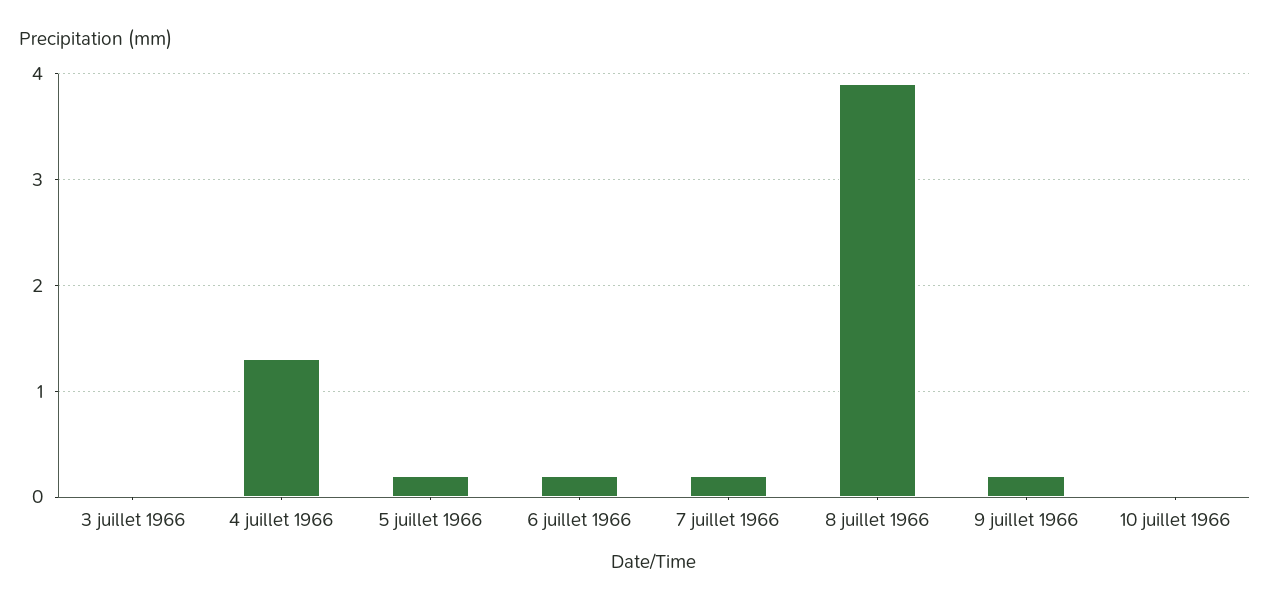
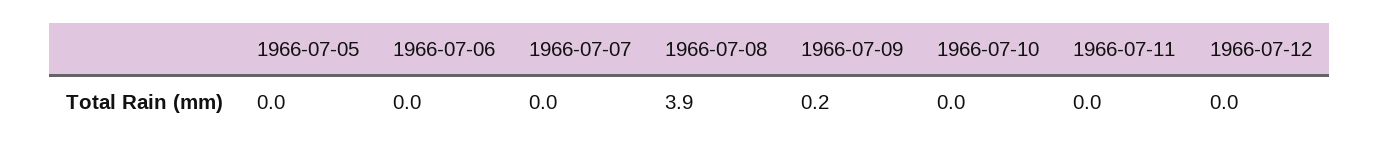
3 juillet 1966: 0 -> none
4 juillet 1966: 1.3 -> none
5 juillet 1966: 0.2 -> 0
6 juillet 1966: 0.2 -> 0
7 juillet 1966: 0.2 -> 0
1966-07-11: none -> 0
1966-07-12: none -> 0

